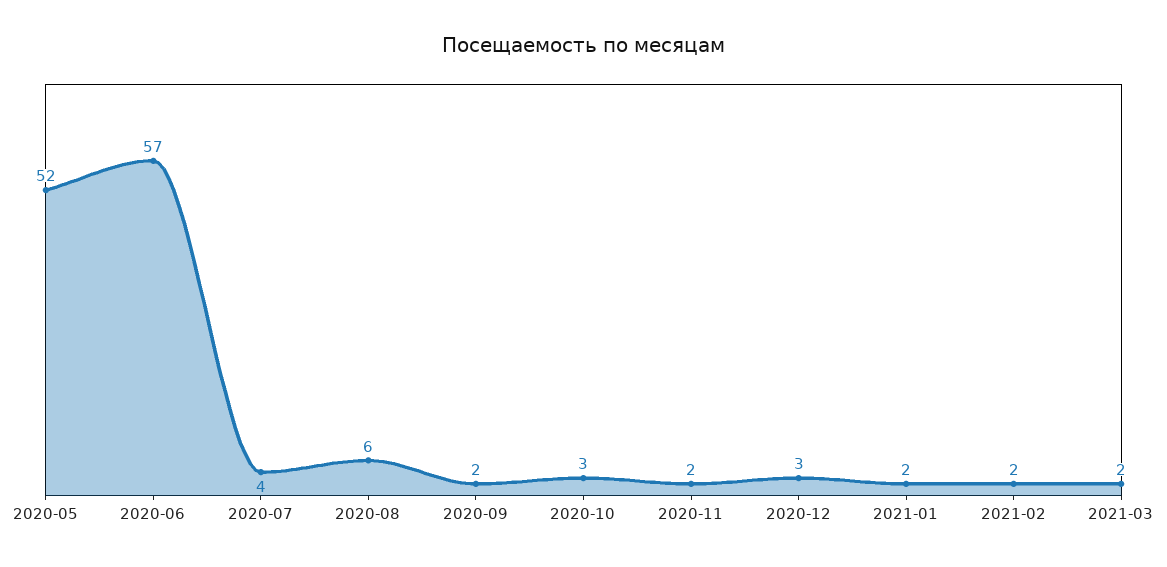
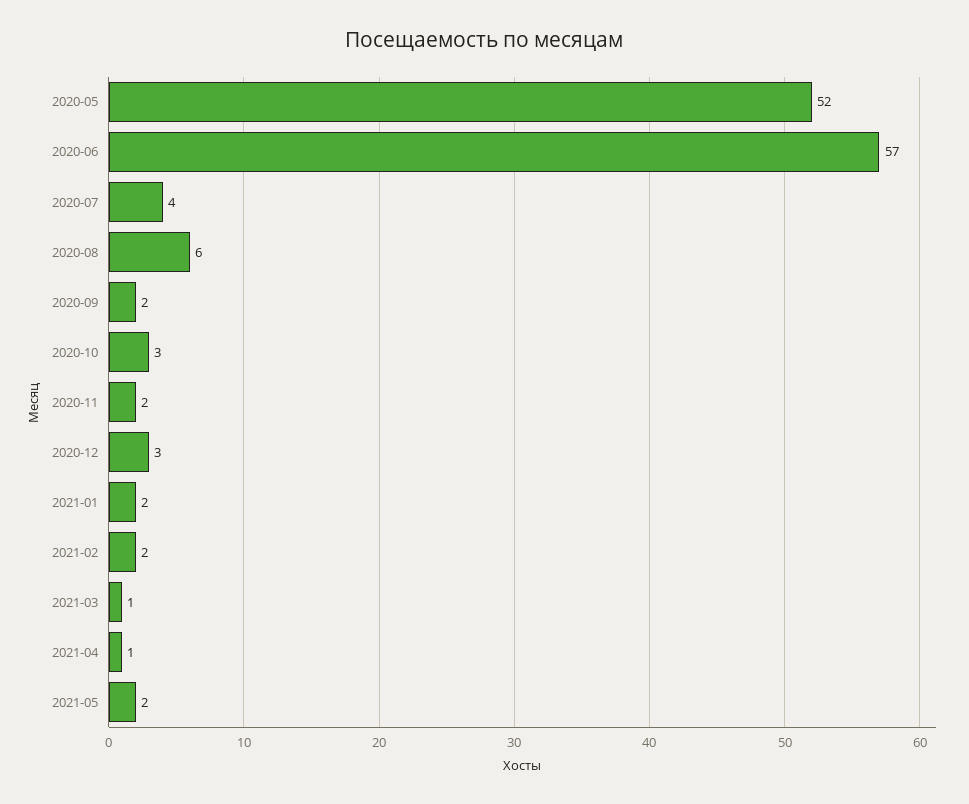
2021-03: 2 -> 1
2021-04: none -> 1
2021-05: none -> 2

